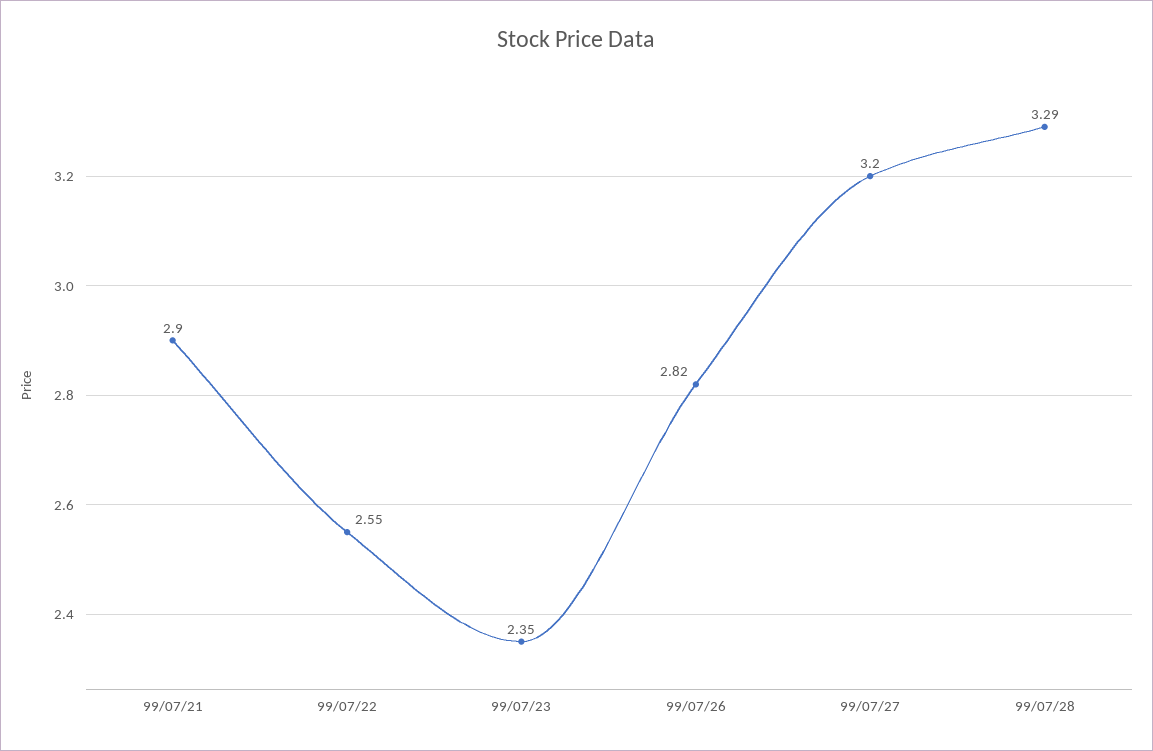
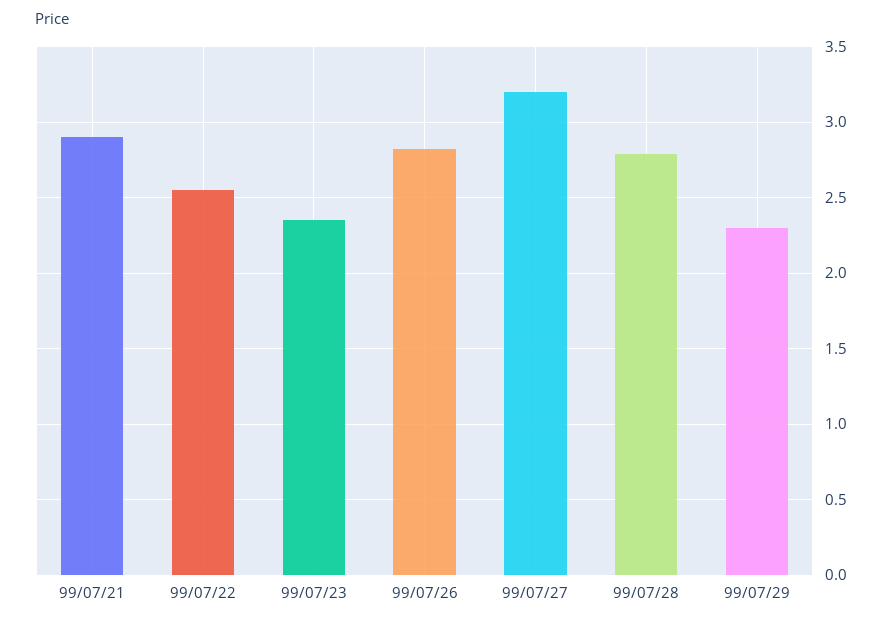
99/07/28: 3.29 -> 2.8
99/07/29: none -> 2.3

